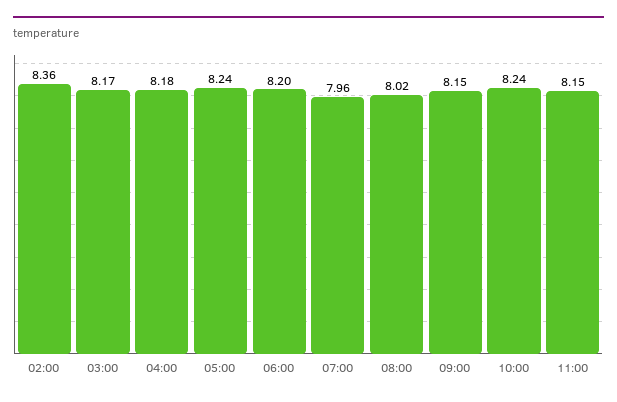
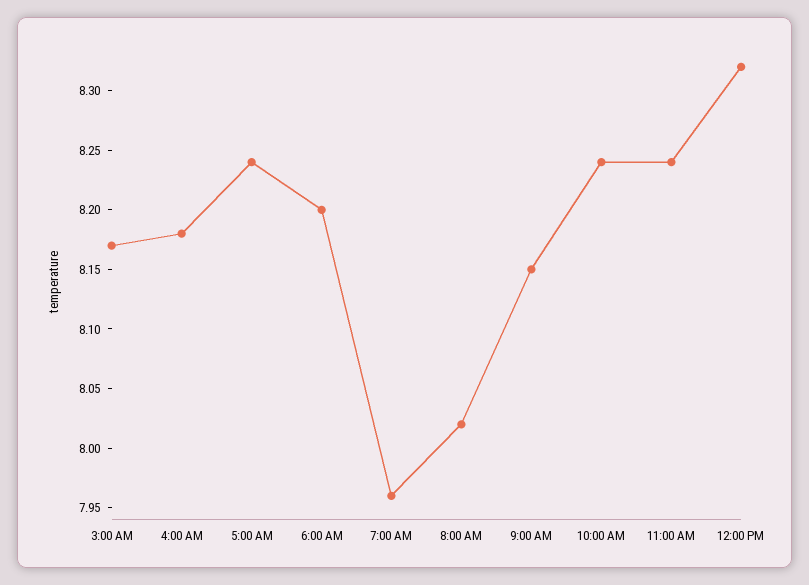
02:00: 8.36 -> none
11:00: 8.15 -> 8.24
12:00 PM: none -> 8.32

